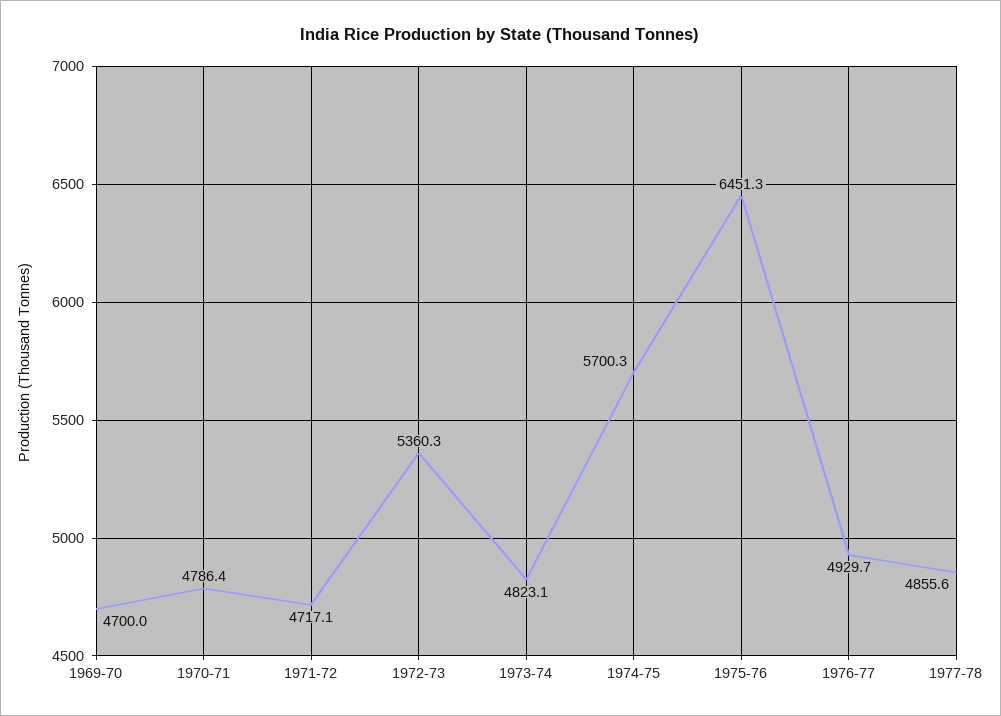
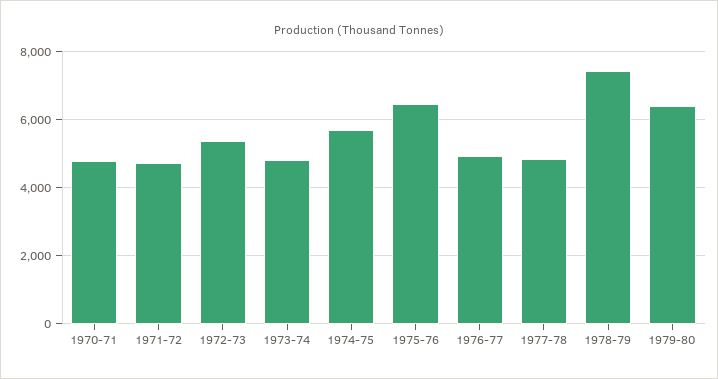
1969-70: 4700 -> none
1978-79: none -> 7400
1979-80: none -> 6400

